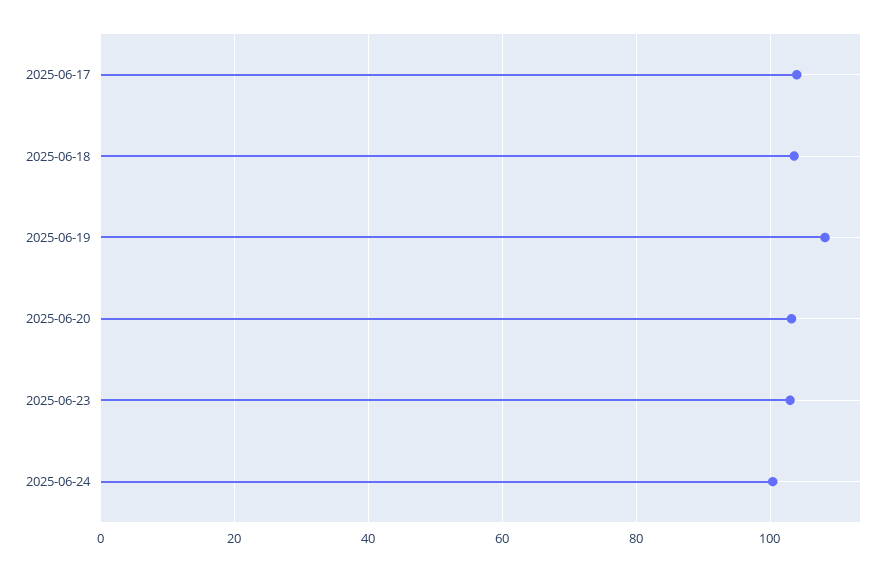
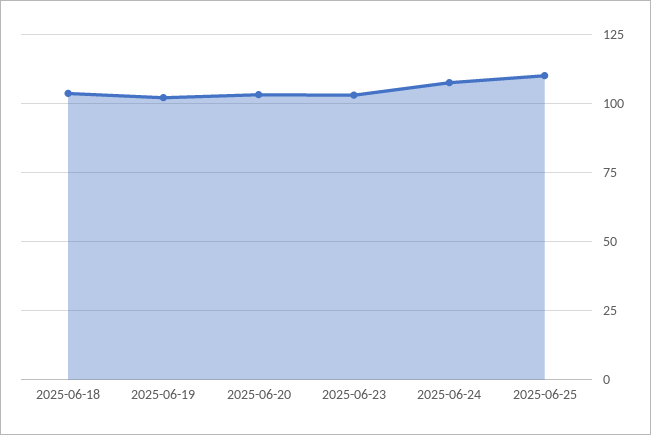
2025-06-17: 104 -> none
2025-06-19: 108 -> 102.5
2025-06-24: 100 -> 107.5
2025-06-25: none -> 110

